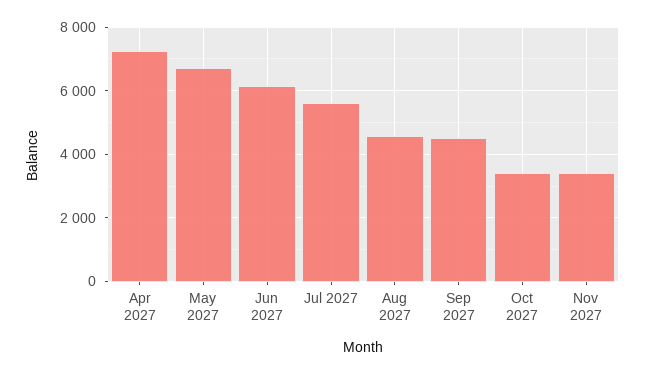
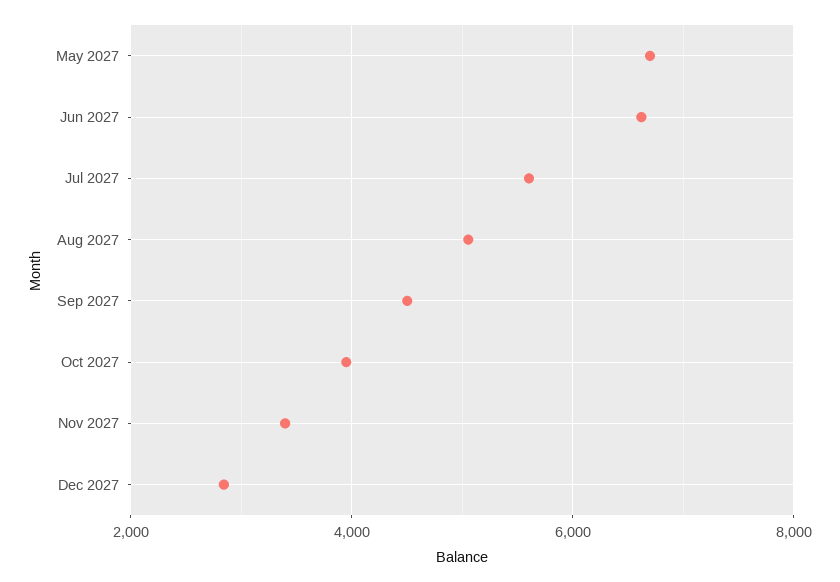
Apr 2027: 7200 -> none
Jun 2027: 6200 -> 6600
Aug 2027: 4600 -> 5000
Oct 2027: 3400 -> 4000
Dec 2027: none -> 2800

